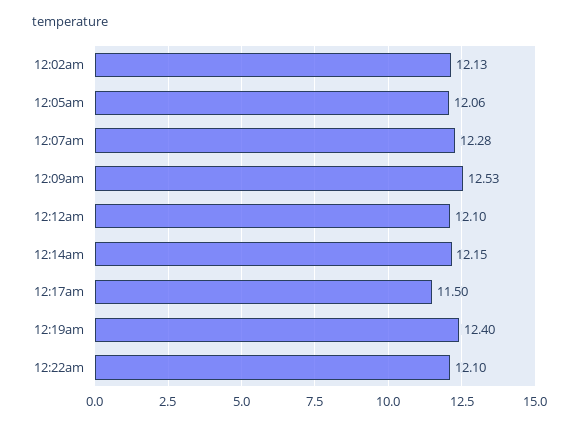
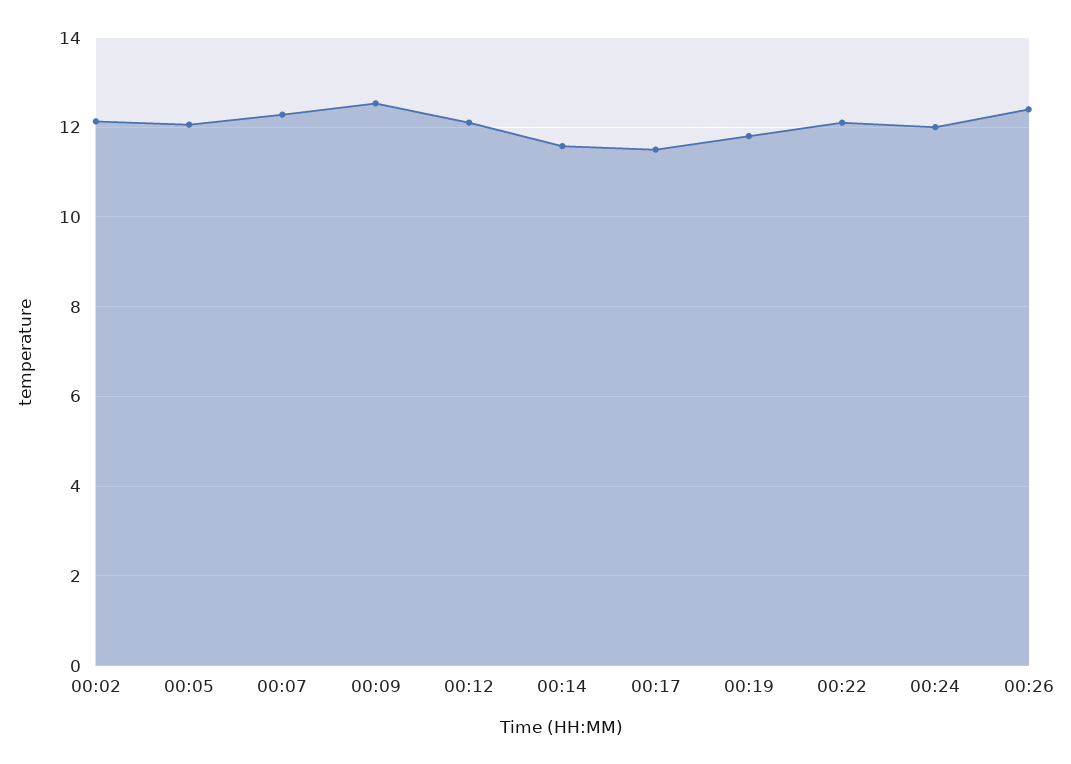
12:14am: 12.15 -> 11.6
12:19am: 12.4 -> 11.8
00:24: none -> 12
00:26: none -> 12.4

